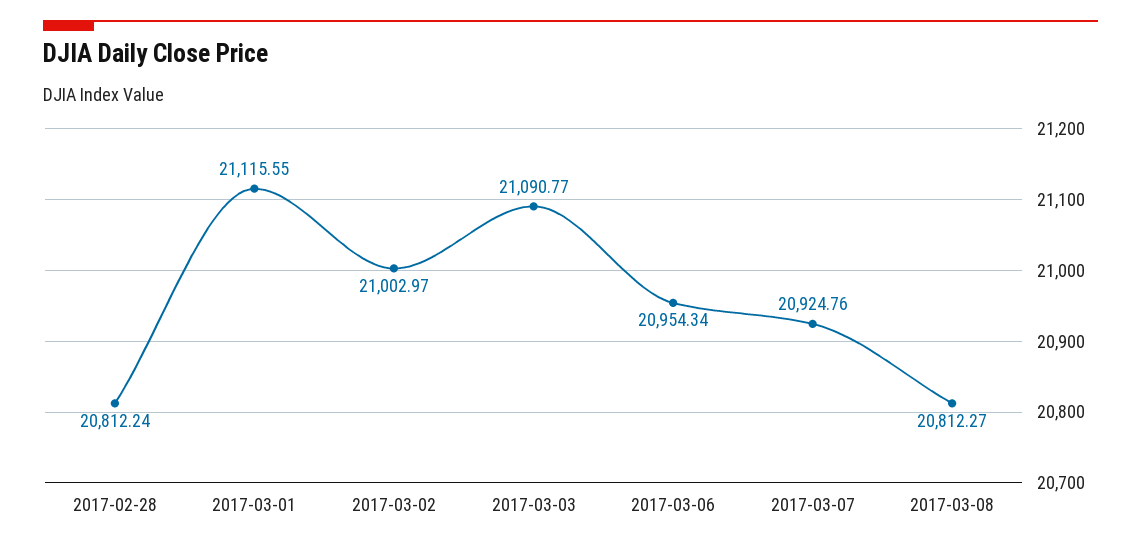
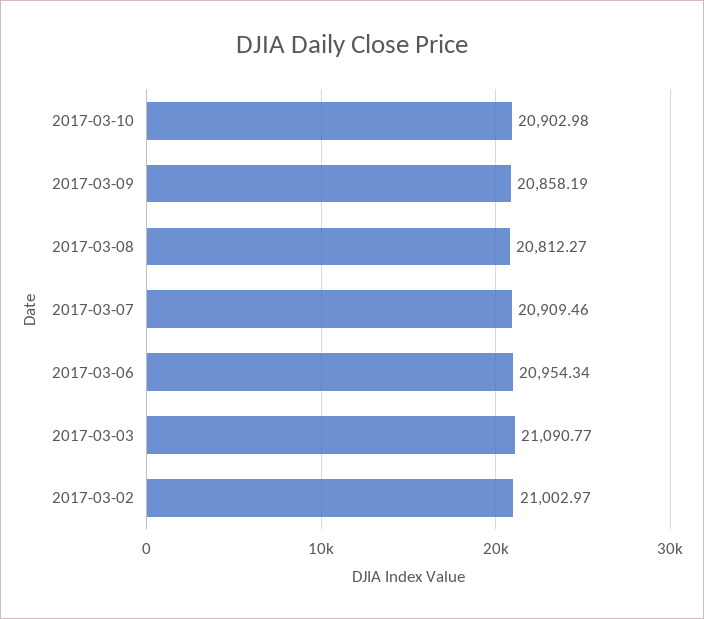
2017-02-28: 20812.24 -> none
2017-03-01: 21115.55 -> none
2017-03-07: 20924.76 -> 20909.46
2017-03-10: none -> 20902.98
2017-03-09: none -> 20858.19

